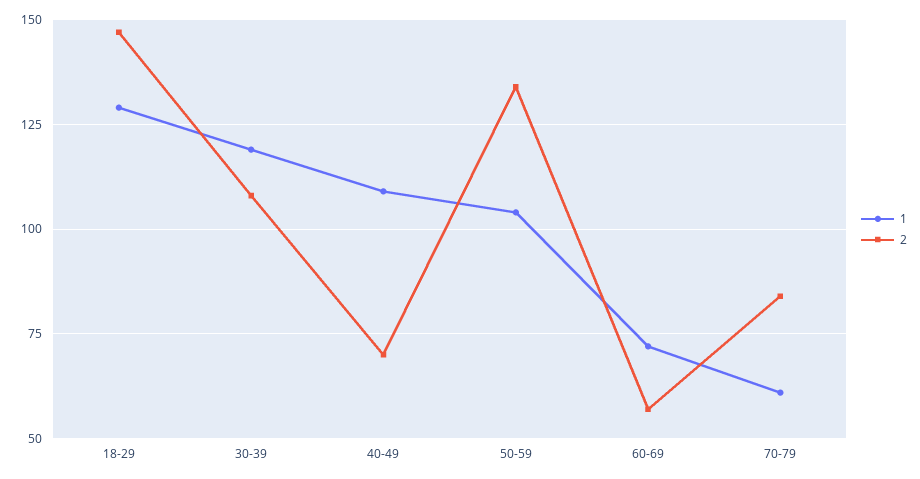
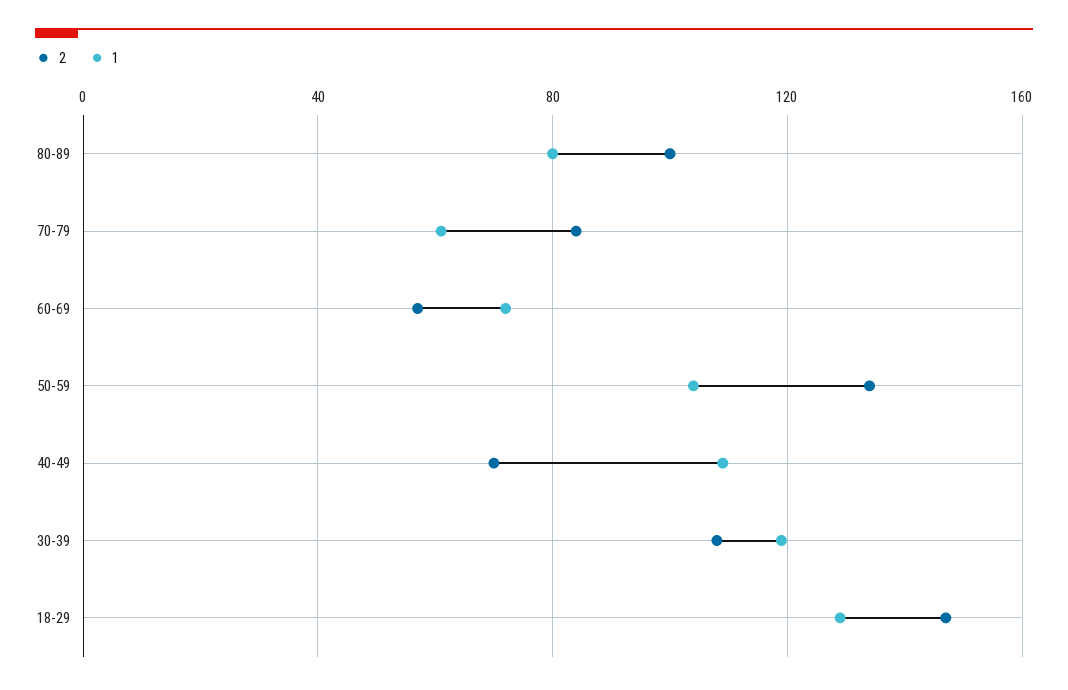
2, 80-89: none -> 100
1, 80-89: none -> 80

